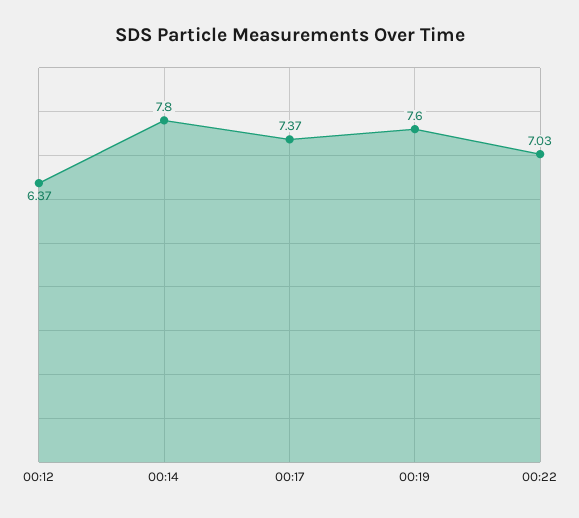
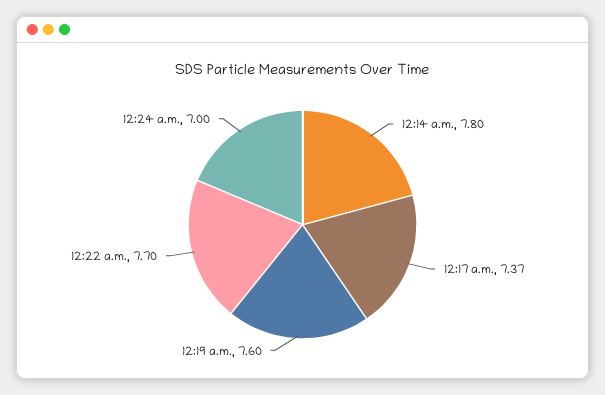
00:12: 6.37 -> none
00:22: 7.03 -> 7.7
12:24 a.m.: none -> 7

